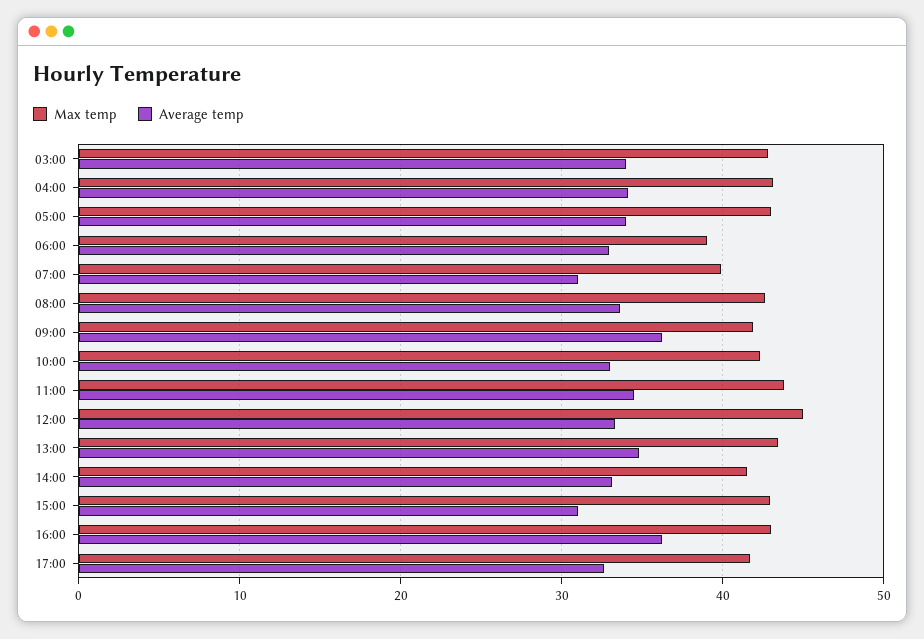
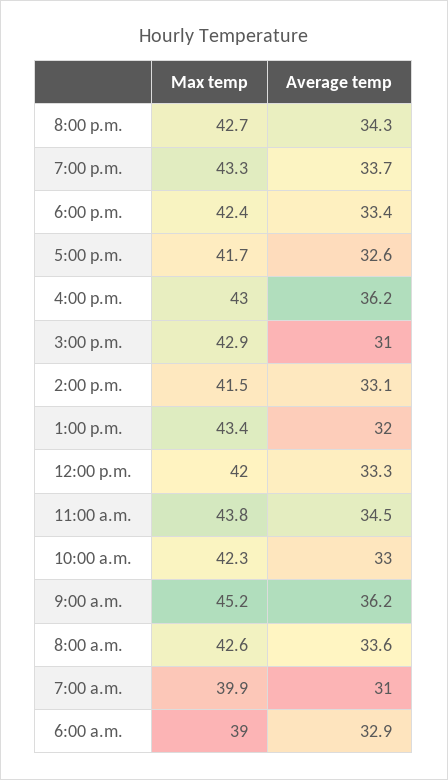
Max temp, 03:00: 43 -> none
Average temp, 03:00: 34 -> none
Max temp, 04:00: 43 -> none
Average temp, 04:00: 34 -> none
Max temp, 05:00: 43 -> none
Average temp, 05:00: 34 -> none
Max temp, 09:00: 42 -> 45.2
Max temp, 12:00: 45 -> 42
Average temp, 13:00: 35 -> 32
Max temp, 8:00 p.m.: none -> 42.7
Average temp, 8:00 p.m.: none -> 34.3
Max temp, 7:00 p.m.: none -> 43.3
Average temp, 7:00 p.m.: none -> 33.7
Max temp, 6:00 p.m.: none -> 42.4
Average temp, 6:00 p.m.: none -> 33.4

